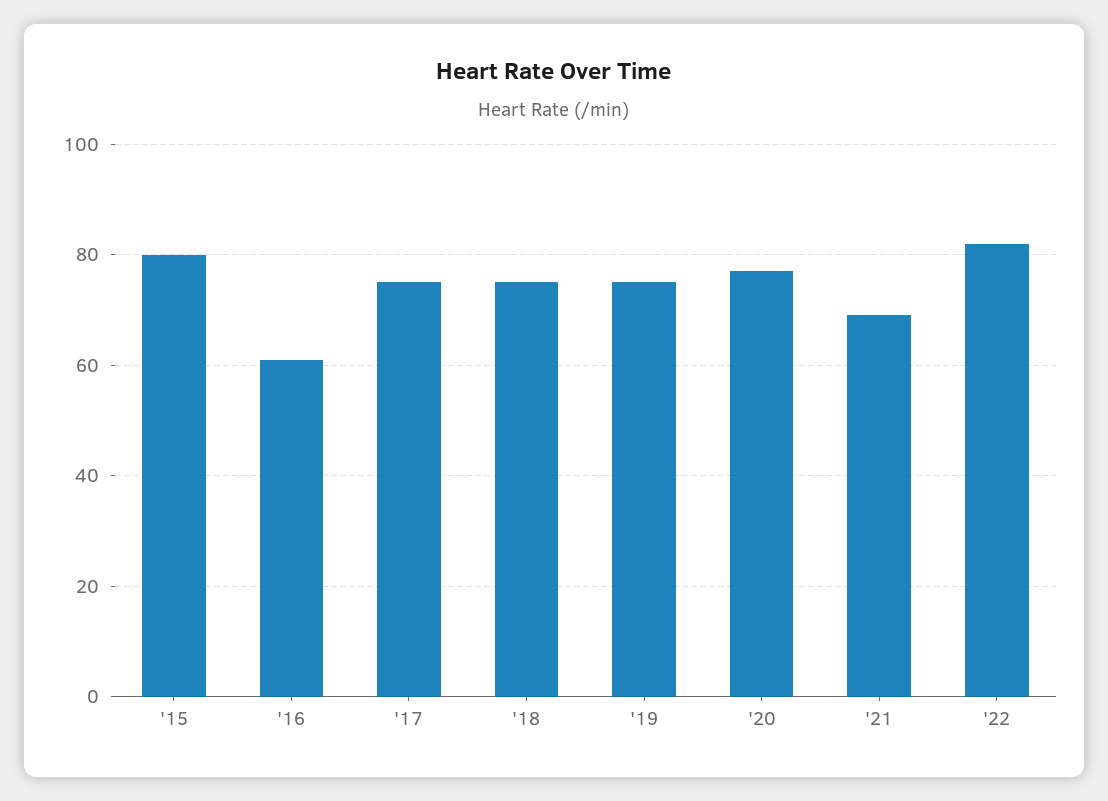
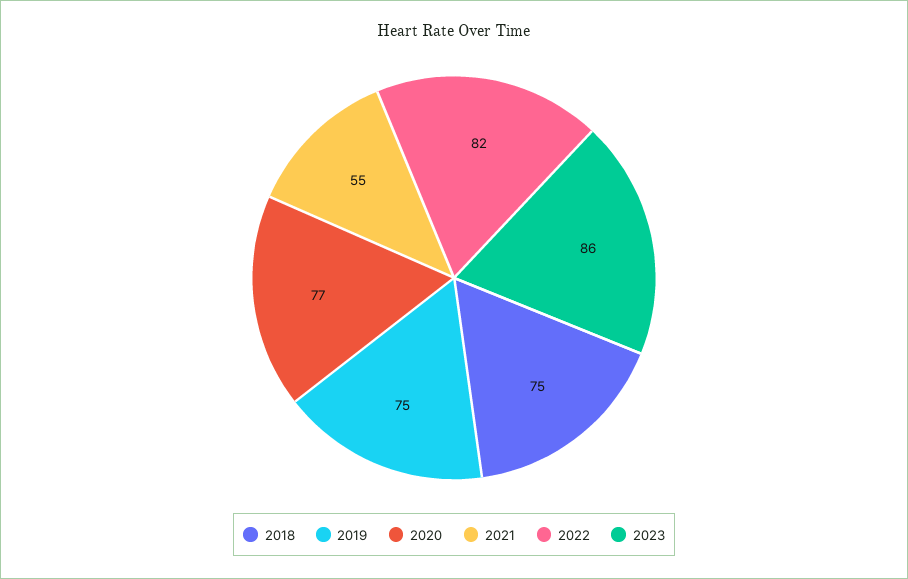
'15: 80 -> none
'16: 60 -> none
'17: 75 -> none
'21: 70 -> 55
2023: none -> 86

